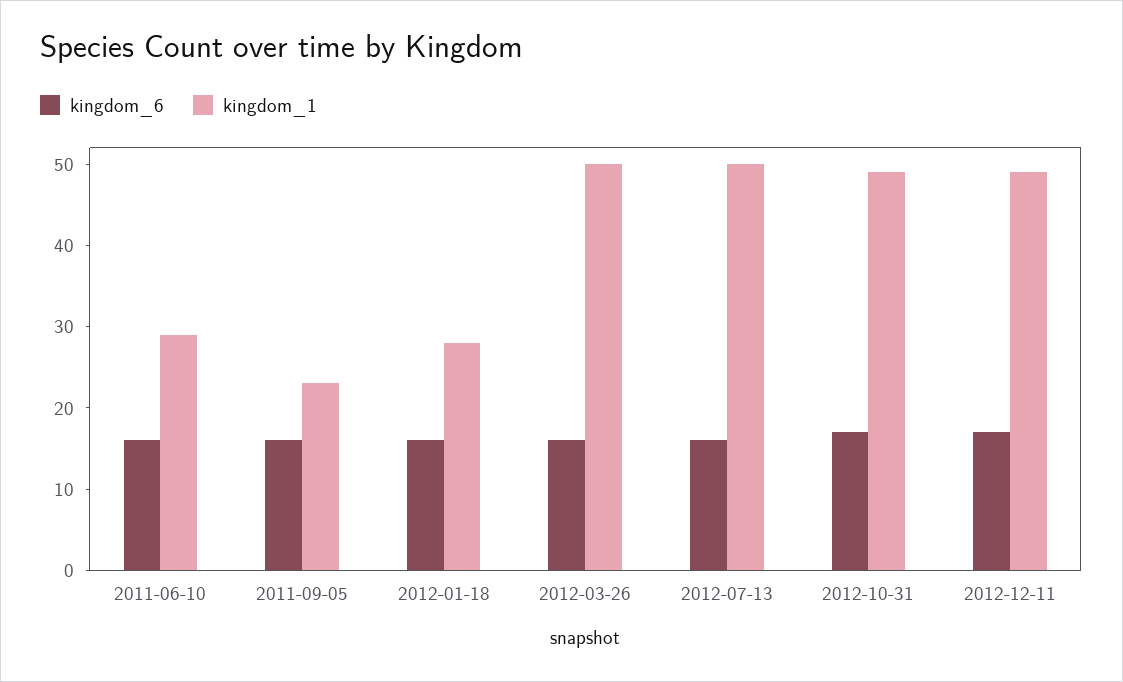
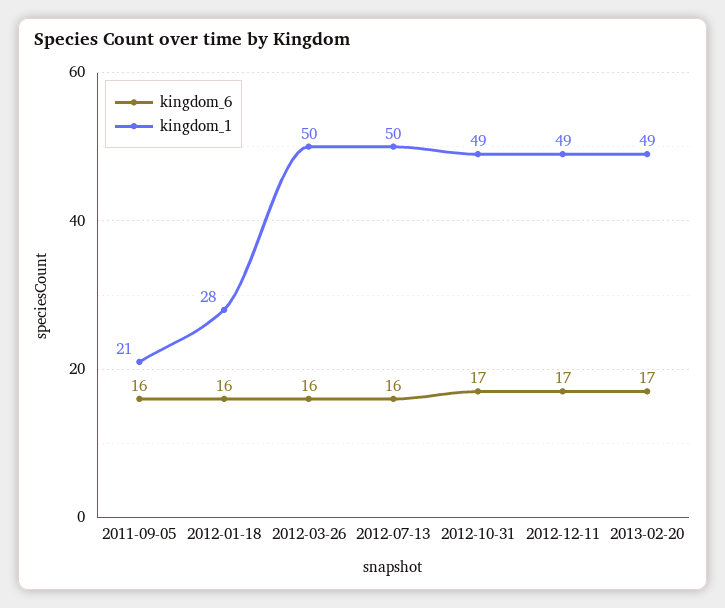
kingdom_6, 2011-06-10: 16 -> none
kingdom_1, 2011-06-10: 29 -> none
kingdom_1, 2011-09-05: 23 -> 21
kingdom_6, 2013-02-20: none -> 17
kingdom_1, 2013-02-20: none -> 49

